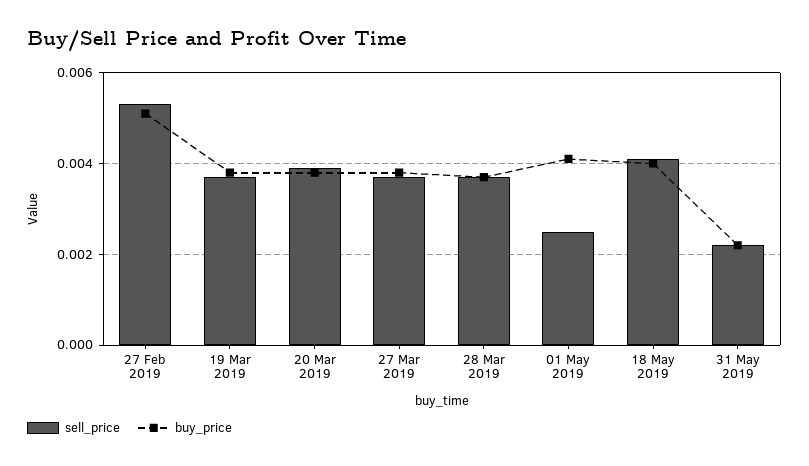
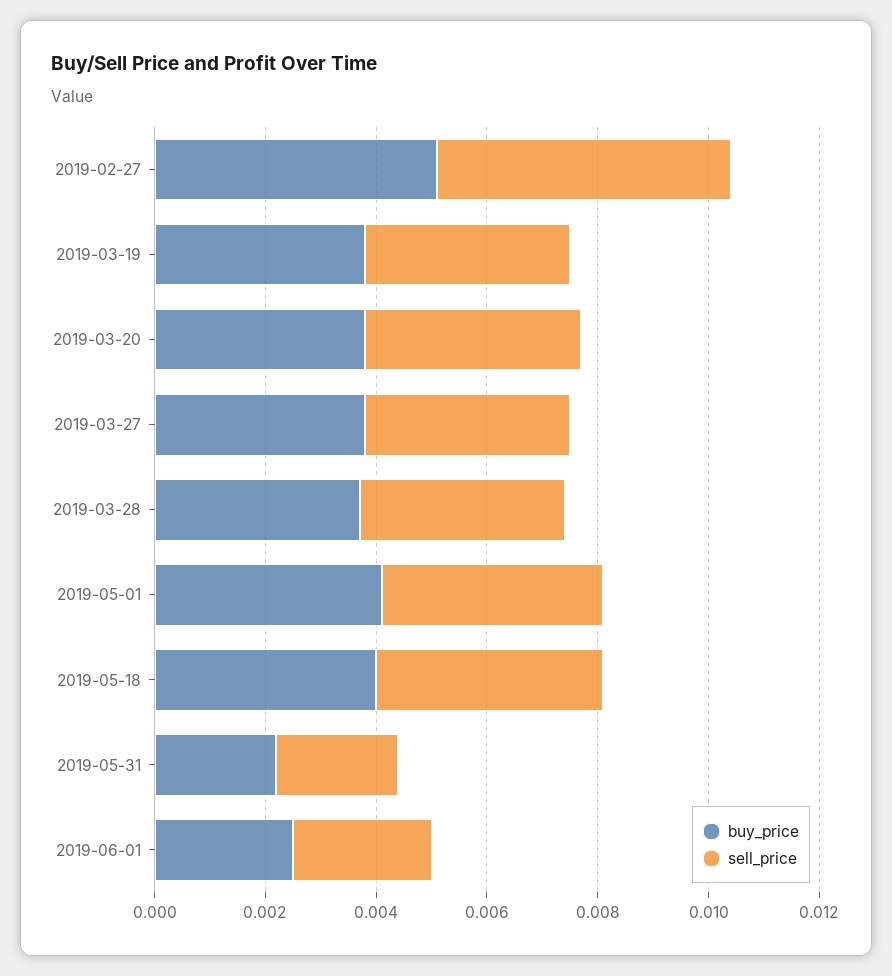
sell_price, 01 May 2019: 0.0025 -> 0.004
buy_price, 2019-06-01: none -> 0.0025
sell_price, 2019-06-01: none -> 0.0025

